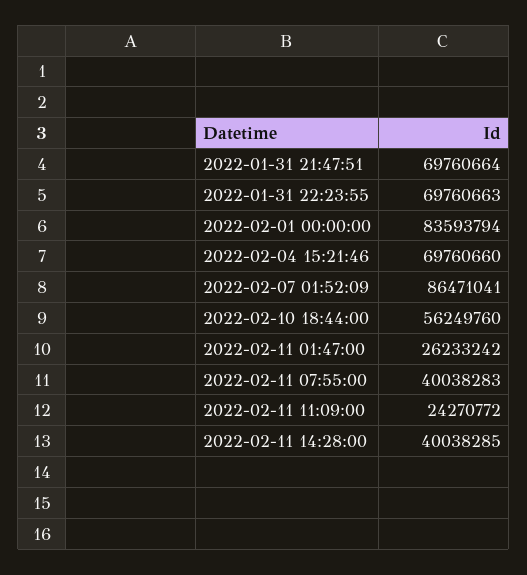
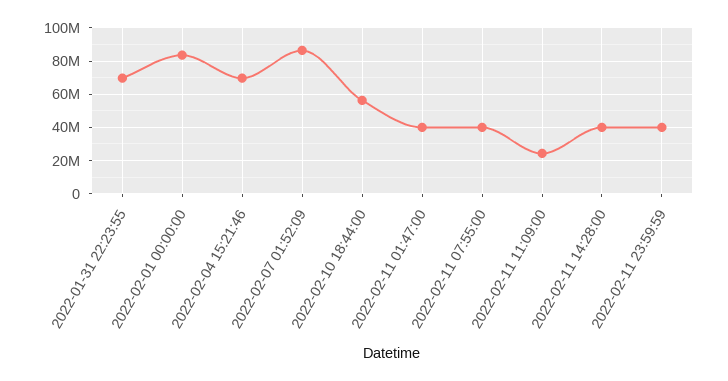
2022-01-31 21:47:51: 69760664 -> none
2022-02-11 01:47:00: 26233242 -> 40000000
2022-02-11 23:59:59: none -> 40000000

